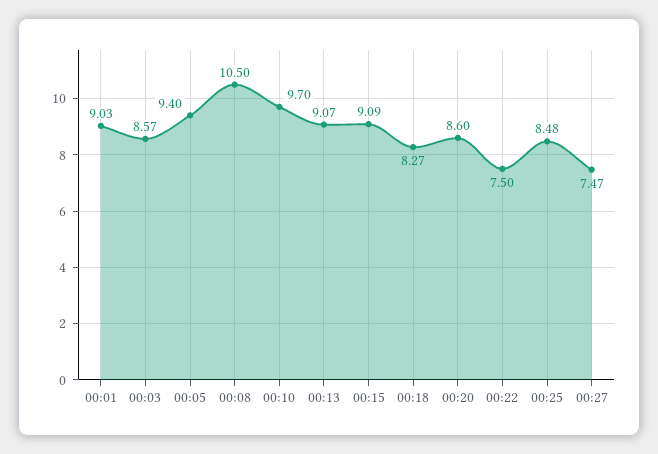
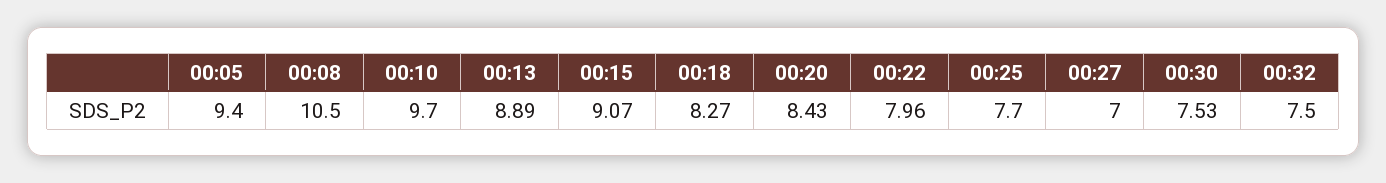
00:01: 9.03 -> none
00:03: 8.57 -> none
00:13: 9.07 -> 8.89
00:15: 9.09 -> 9.07
00:20: 8.6 -> 8.43
00:22: 7.5 -> 7.96
00:25: 8.48 -> 7.7
00:27: 7.47 -> 7
00:30: none -> 7.53
00:32: none -> 7.5

